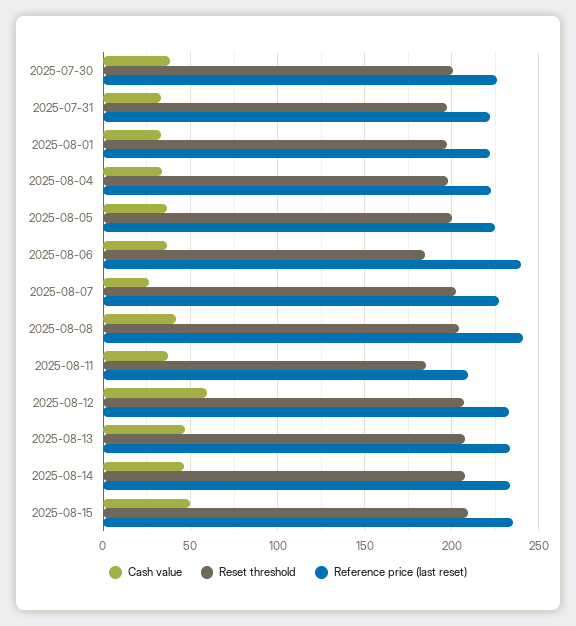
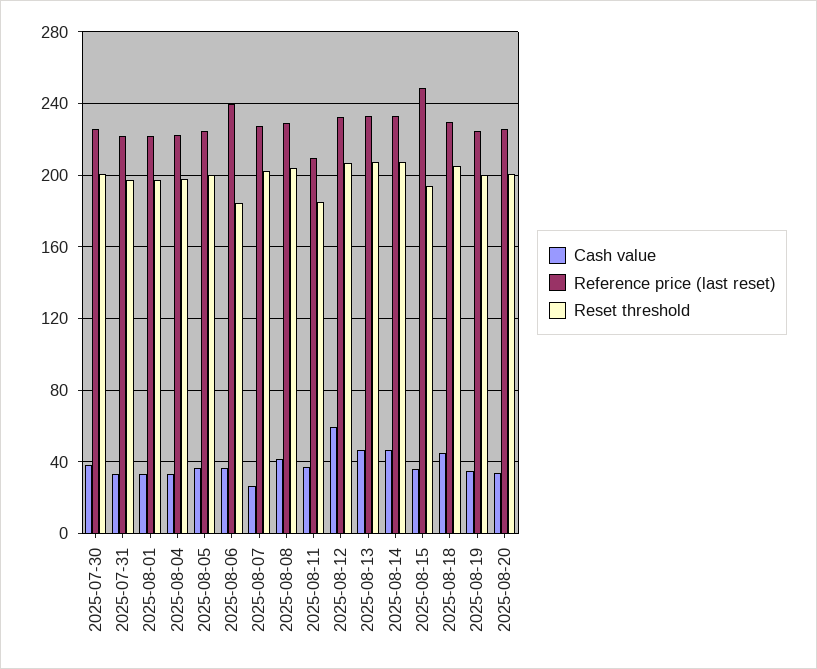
Reference price (last reset), 2025-08-08: 240 -> 230
Cash value, 2025-08-15: 50 -> 35
Reset threshold, 2025-08-15: 210 -> 195
Reference price (last reset), 2025-08-15: 235 -> 250
Cash value, 2025-08-18: none -> 45
Reference price (last reset), 2025-08-18: none -> 230
Reset threshold, 2025-08-18: none -> 205
Cash value, 2025-08-19: none -> 35
Reference price (last reset), 2025-08-19: none -> 225
Reset threshold, 2025-08-19: none -> 200
Cash value, 2025-08-20: none -> 35
Reference price (last reset), 2025-08-20: none -> 225
Reset threshold, 2025-08-20: none -> 200

